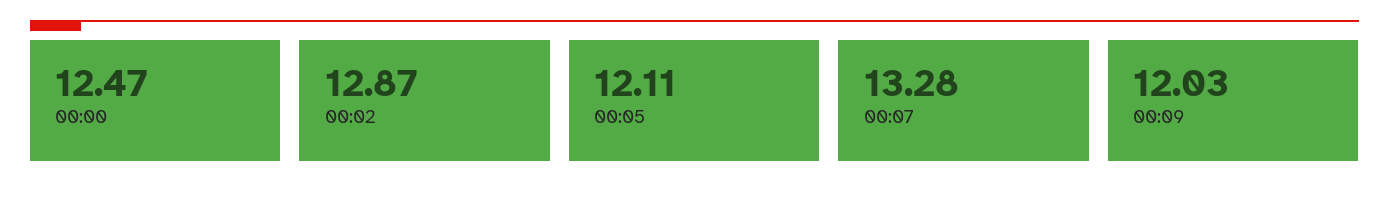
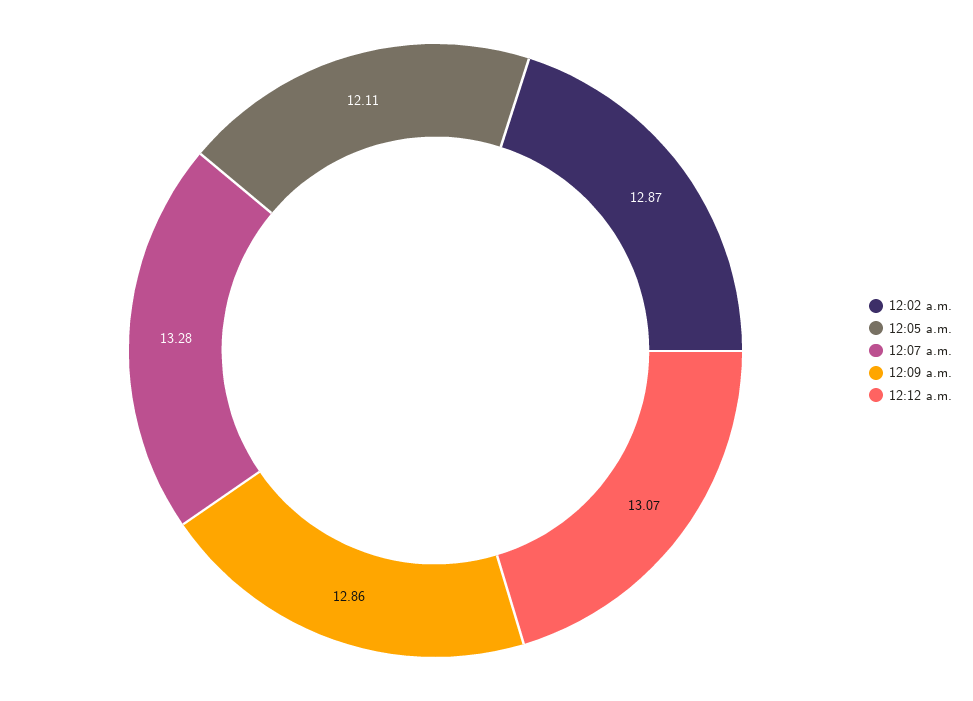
00:00: 12.47 -> none
00:09: 12.03 -> 12.86
12:12 a.m.: none -> 13.07

